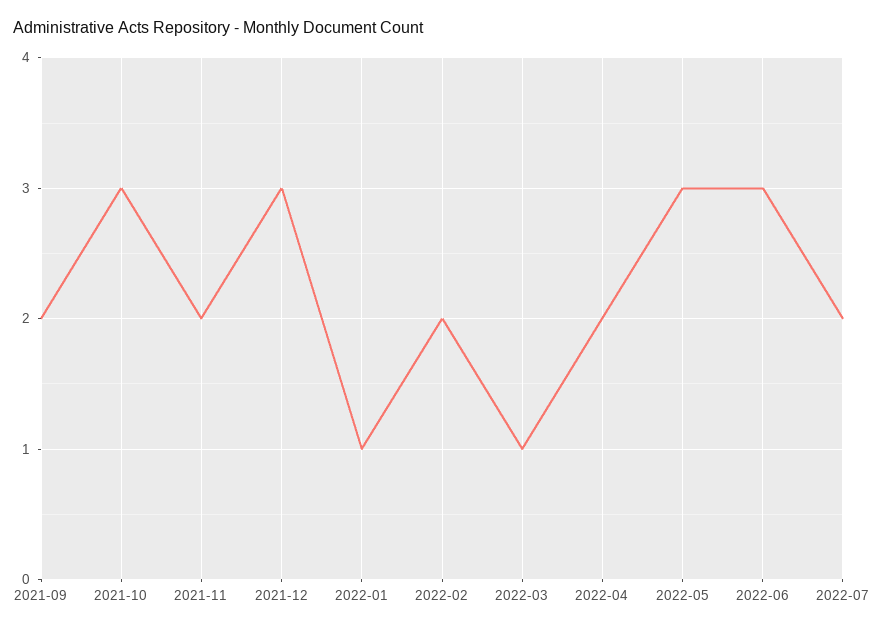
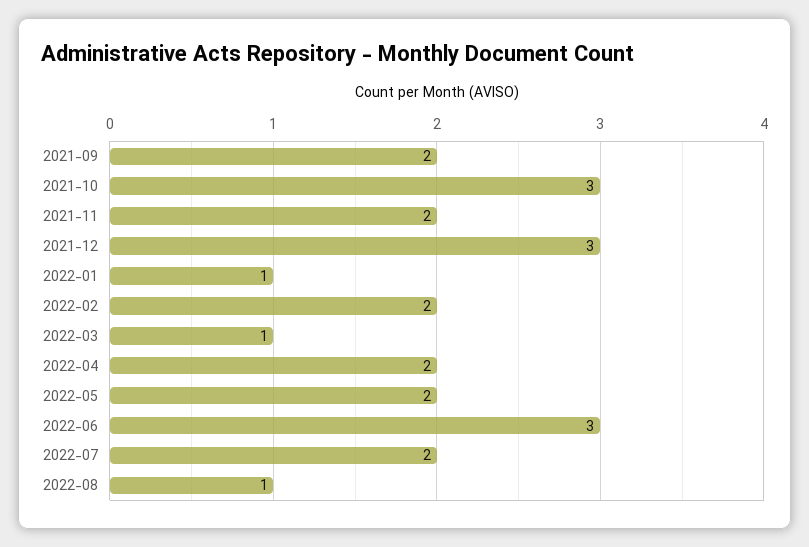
2022-05: 3 -> 2
2022-08: none -> 1

